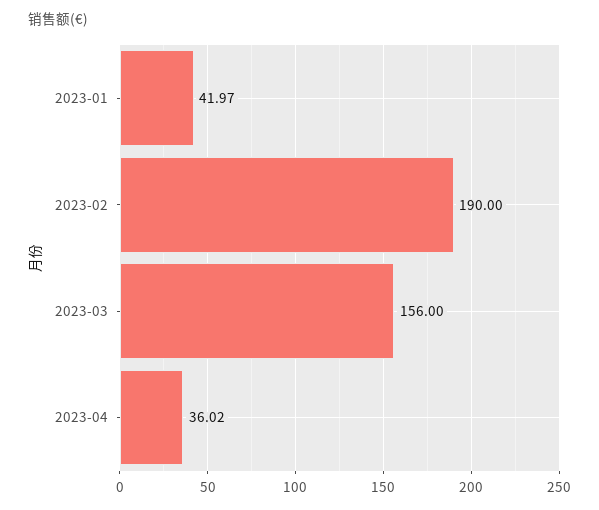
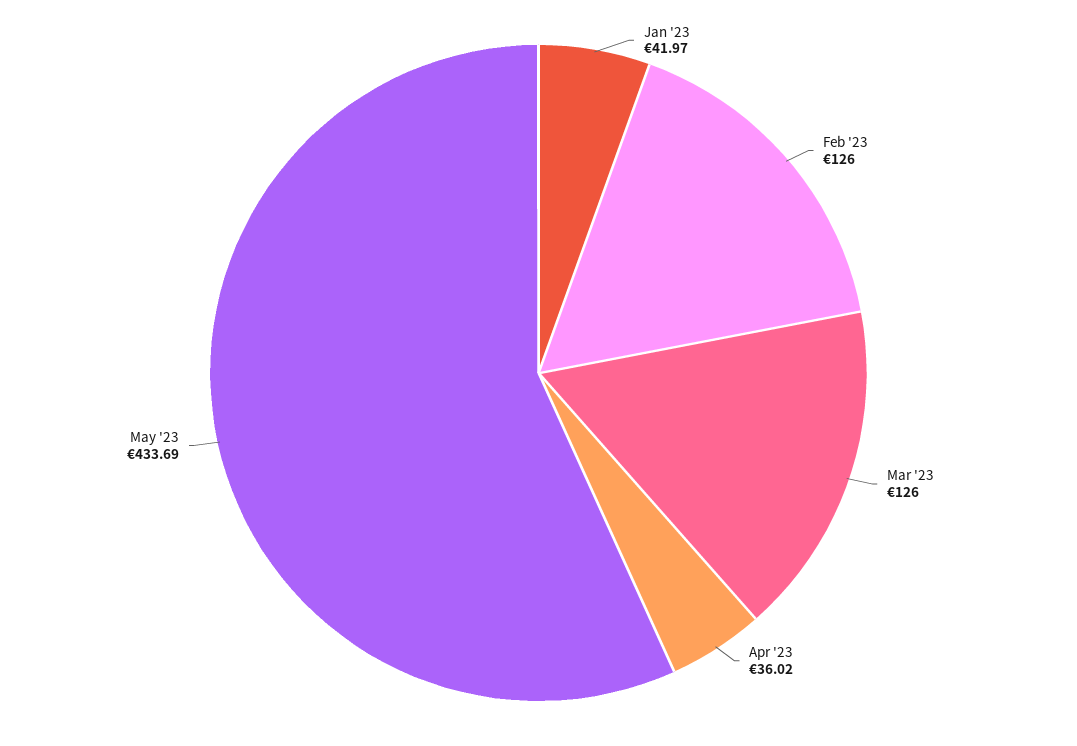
2023-02: 190 -> 126
2023-03: 156 -> 126
May '23: none -> 433.69

